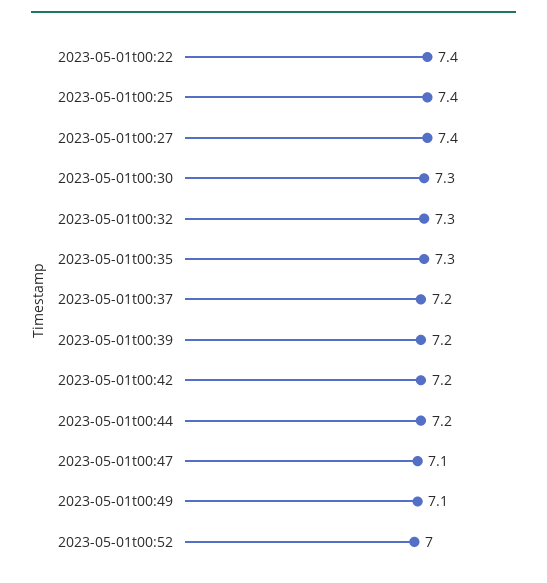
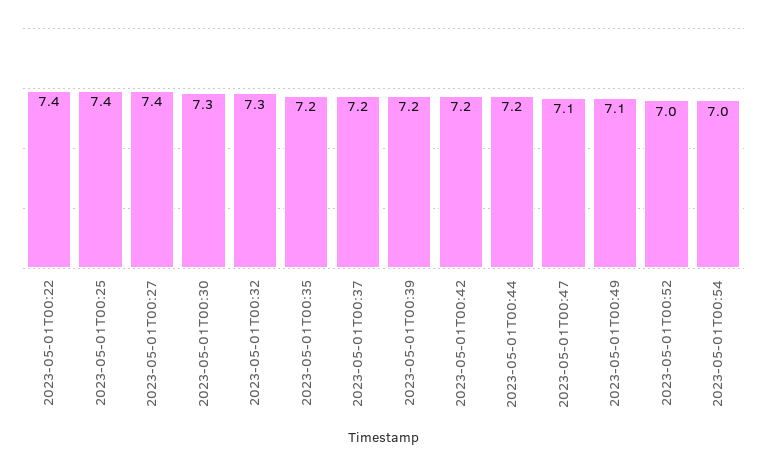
2023-05-01t00:35: 7.3 -> 7.2
2023-05-01T00:54: none -> 7

